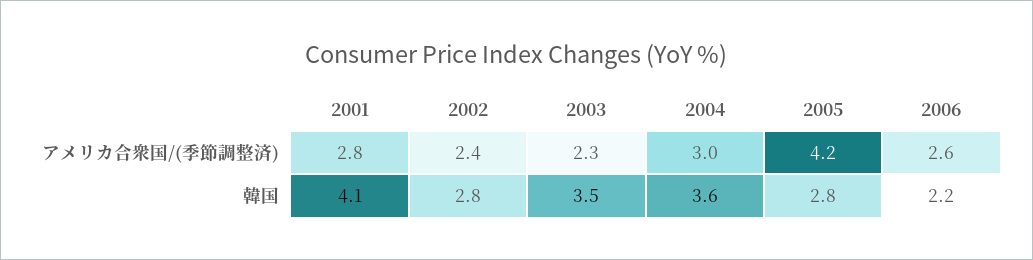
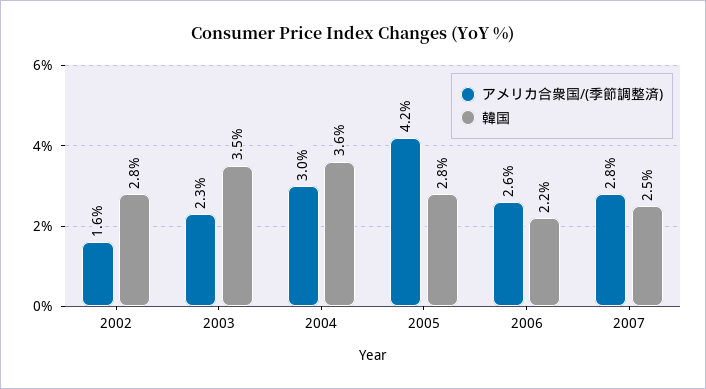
アメリカ合衆国/(季節調整済), 2001: 2.8 -> none
アメリカ合衆国/(季節調整済), 2002: 2.4 -> 1.6
韓国, 2001: 4.1 -> none
アメリカ合衆国/(季節調整済), 2007: none -> 2.8
韓国, 2007: none -> 2.5

